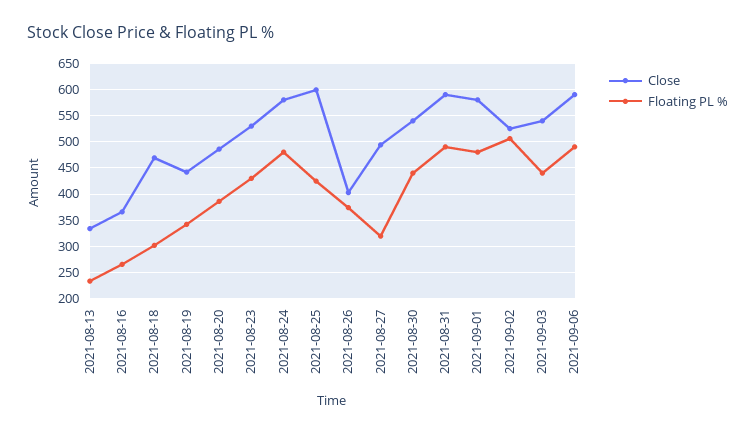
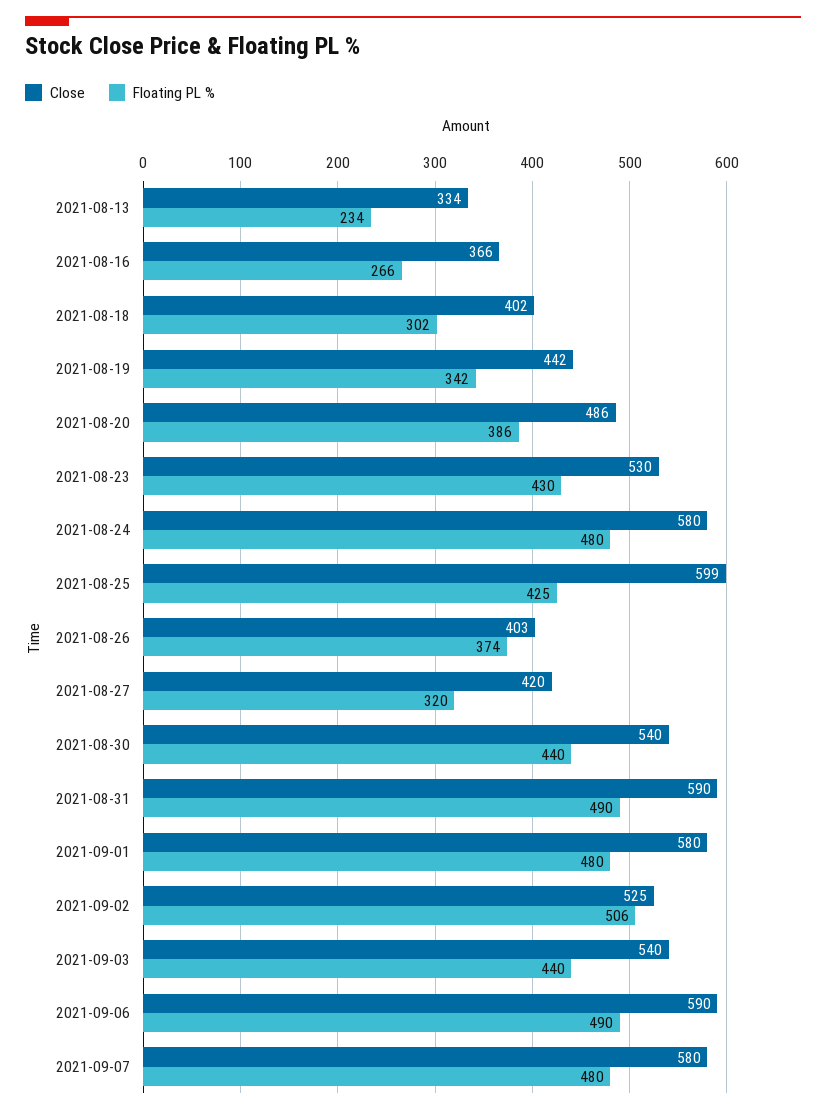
Close, 2021-08-18: 475 -> 402
Close, 2021-08-27: 500 -> 420
Close, 2021-09-07: none -> 580
Floating PL %, 2021-09-07: none -> 480

